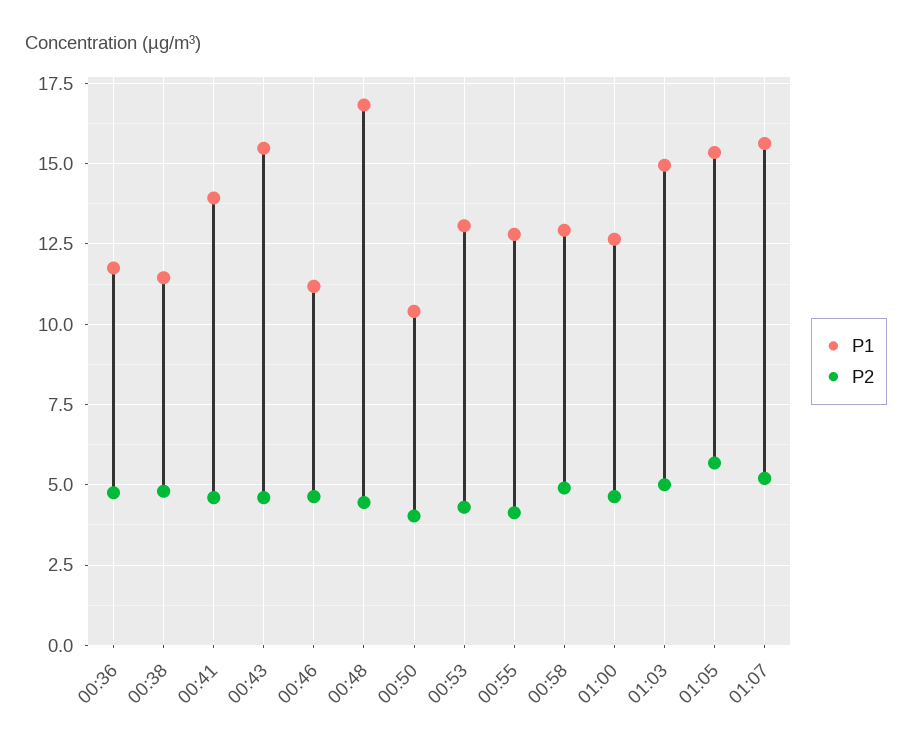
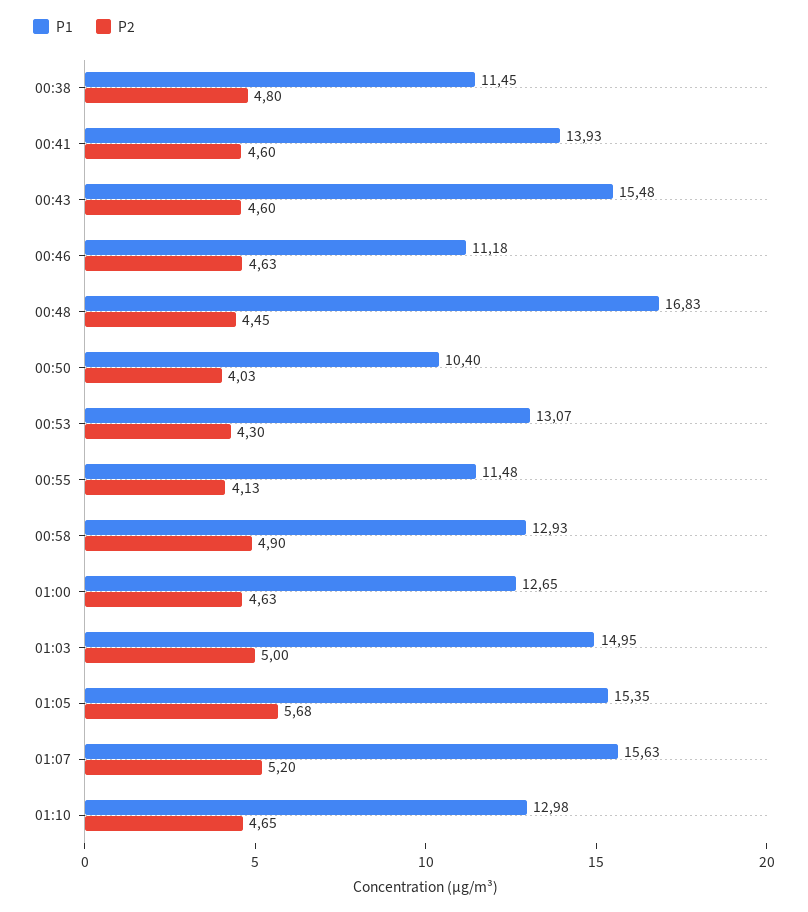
P1, 00:36: 11.75 -> none
P2, 00:36: 4.75 -> none
P1, 00:55: 12.75 -> 11.48
P1, 01:10: none -> 12.98
P2, 01:10: none -> 4.65

